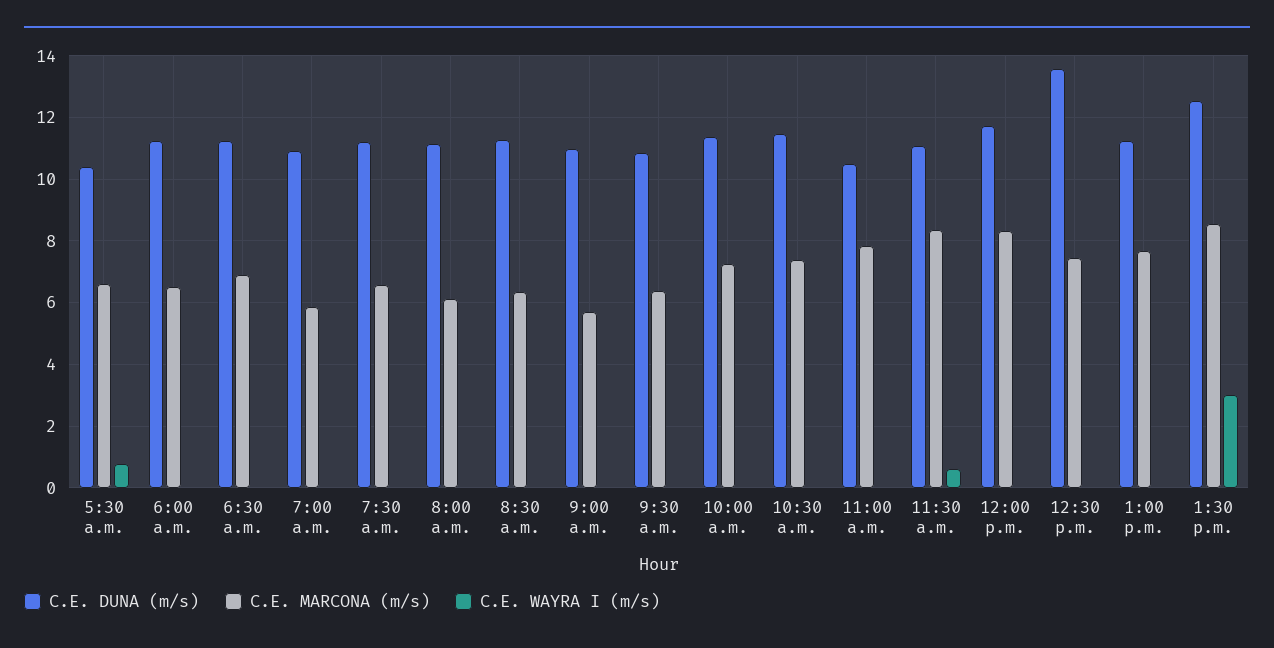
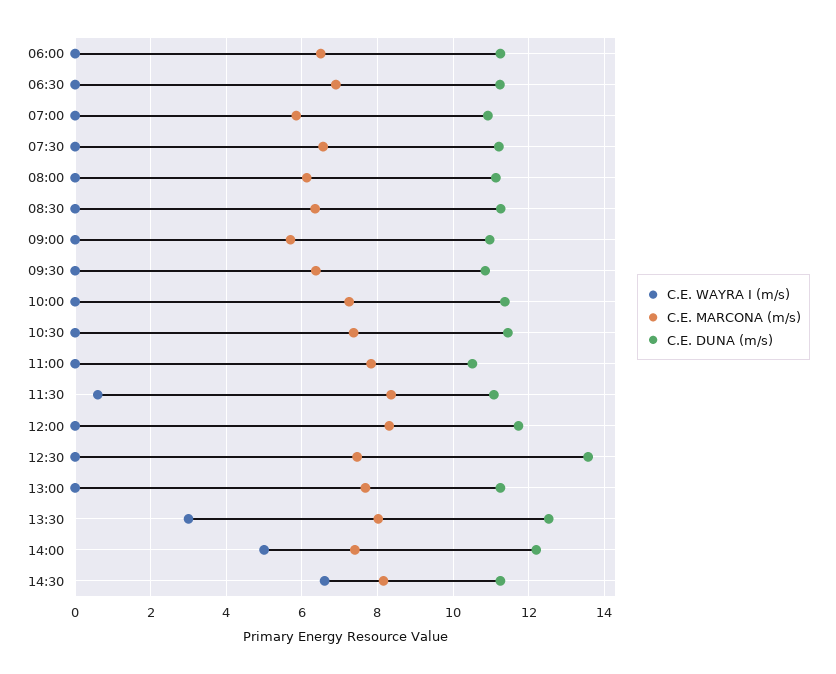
C.E. DUNA (m/s), 5:30 a.m.: 10.4 -> none
C.E. MARCONA (m/s), 5:30 a.m.: 6.6 -> none
C.E. WAYRA I (m/s), 5:30 a.m.: 0.8 -> none
C.E. MARCONA (m/s), 1:30 p.m.: 8.6 -> 8
C.E. WAYRA I (m/s), 14:00: none -> 5
C.E. MARCONA (m/s), 14:00: none -> 7.4
C.E. DUNA (m/s), 14:00: none -> 12.2
C.E. WAYRA I (m/s), 14:30: none -> 6.6
C.E. MARCONA (m/s), 14:30: none -> 8.2
C.E. DUNA (m/s), 14:30: none -> 11.2

